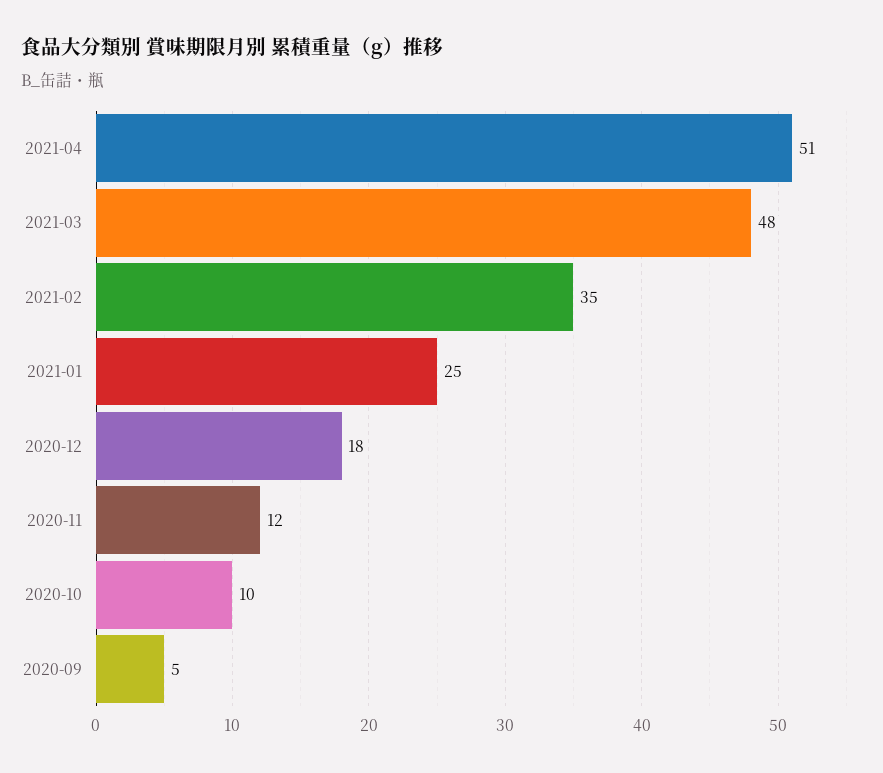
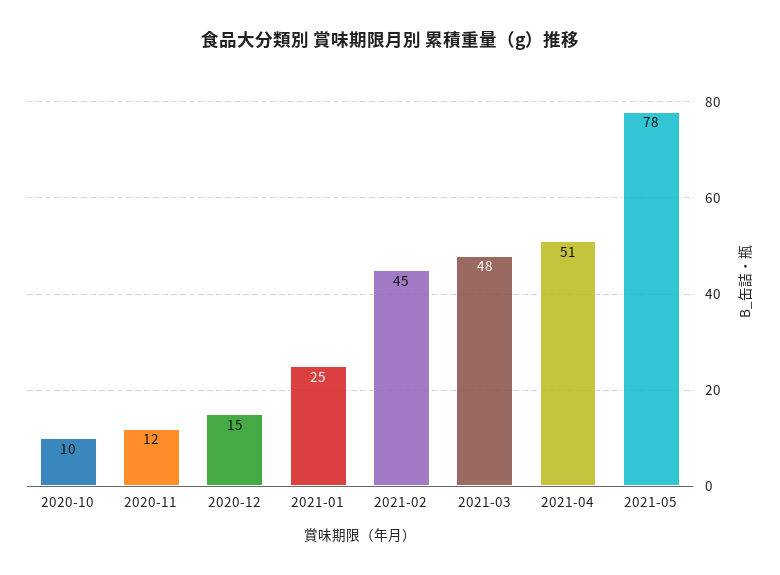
2021-02: 35 -> 45
2020-12: 18 -> 15
2020-09: 5 -> none
2021-05: none -> 78

